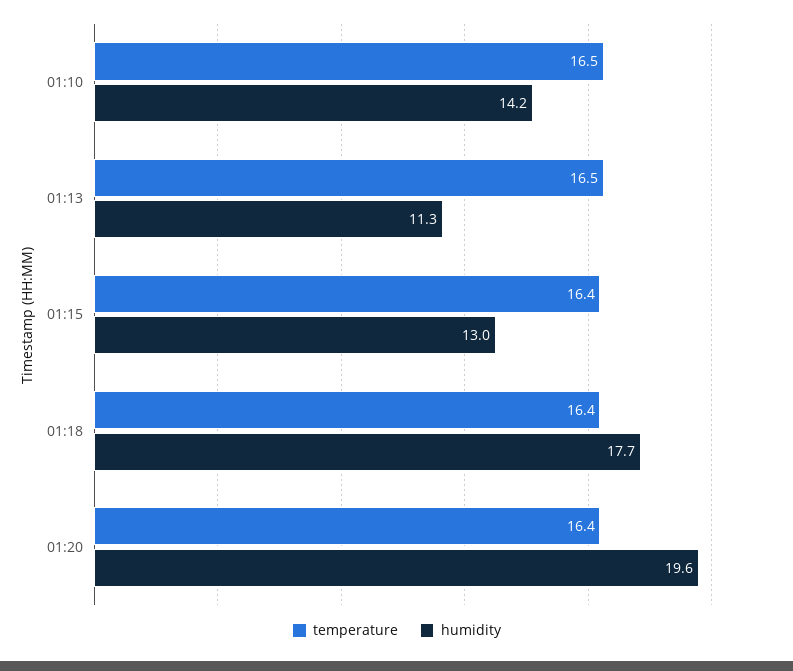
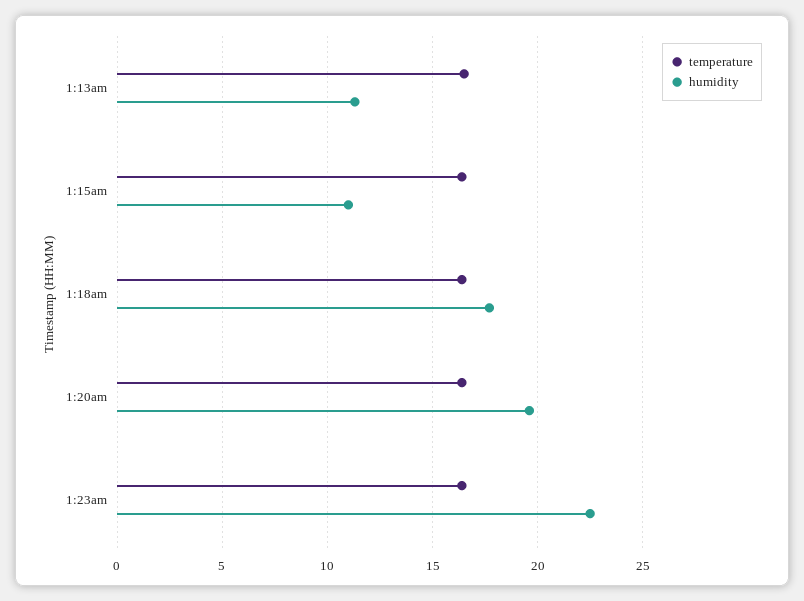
temperature, 01:10: 16.5 -> none
humidity, 01:10: 14.2 -> none
humidity, 01:15: 13 -> 11
temperature, 1:23am: none -> 16.5
humidity, 1:23am: none -> 22.5

